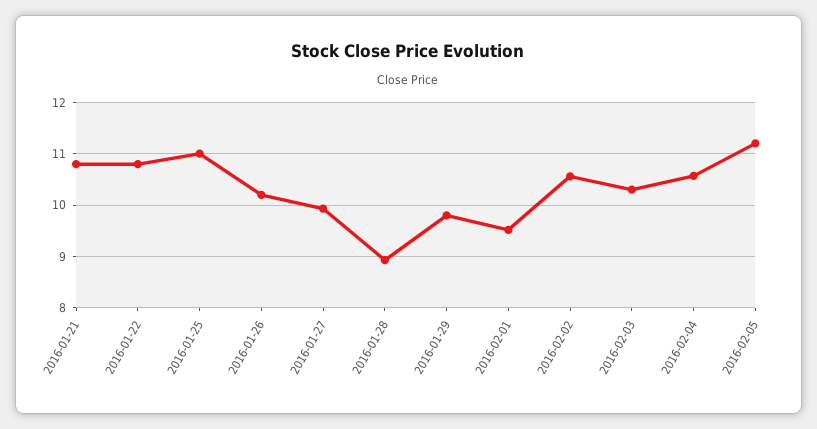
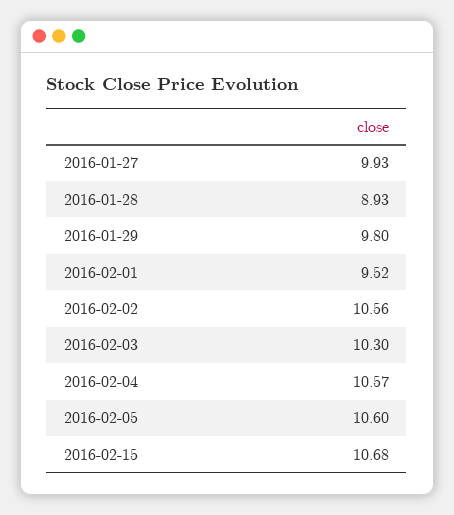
2016-01-21: 10.8 -> none
2016-01-22: 10.8 -> none
2016-01-25: 11 -> none
2016-01-26: 10.2 -> none
2016-02-05: 11.2 -> 10.6
2016-02-15: none -> 10.68

